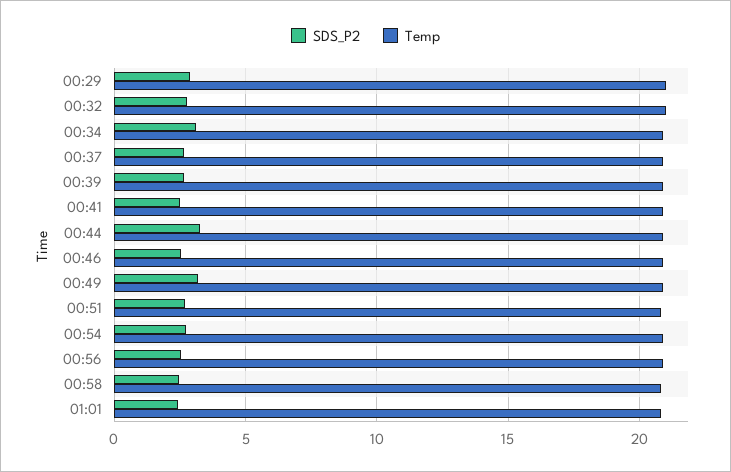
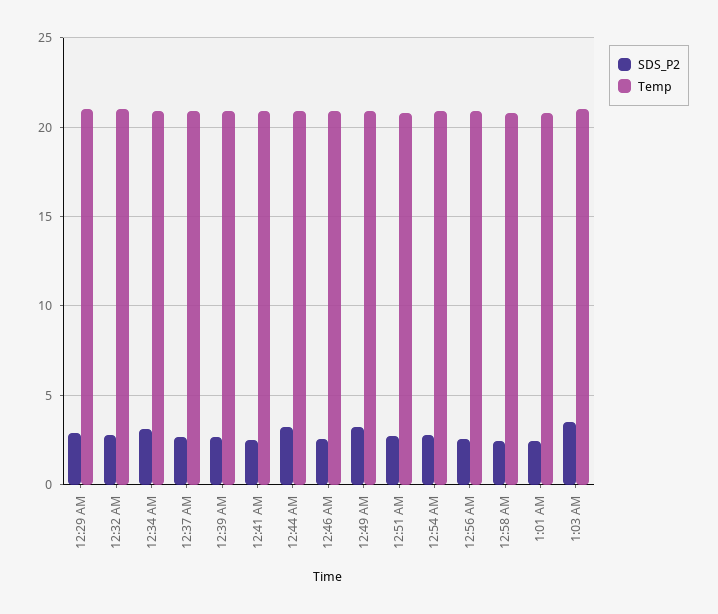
SDS_P2, 1:03 AM: none -> 3.5
Temp, 1:03 AM: none -> 21

